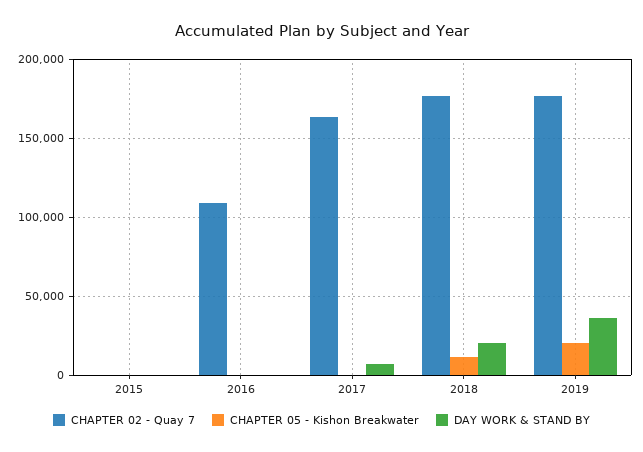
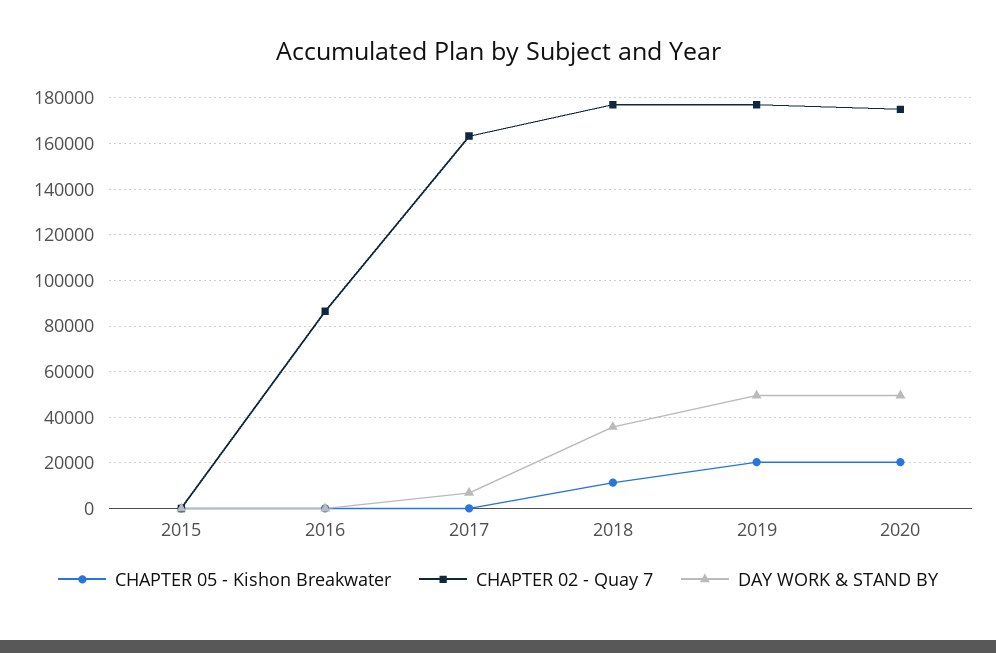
CHAPTER 02 - Quay 7, 2016: 110000 -> 85000
DAY WORK & STAND BY, 2018: 20000 -> 35000
DAY WORK & STAND BY, 2019: 35000 -> 50000
CHAPTER 05 - Kishon Breakwater, 2020: none -> 20000
CHAPTER 02 - Quay 7, 2020: none -> 175000
DAY WORK & STAND BY, 2020: none -> 50000

